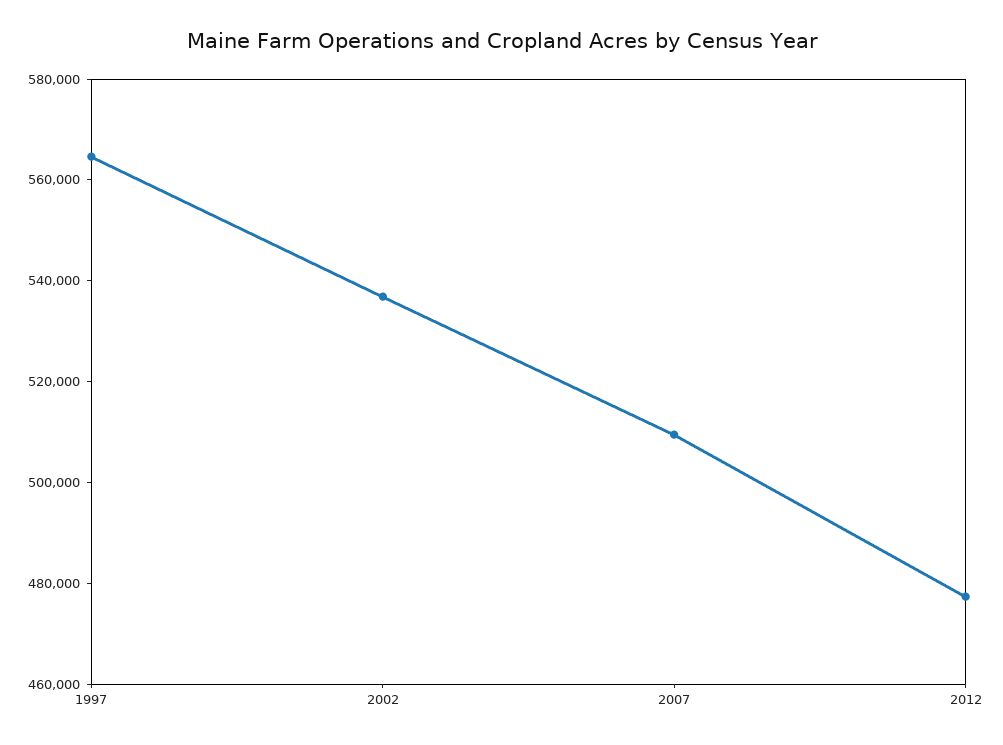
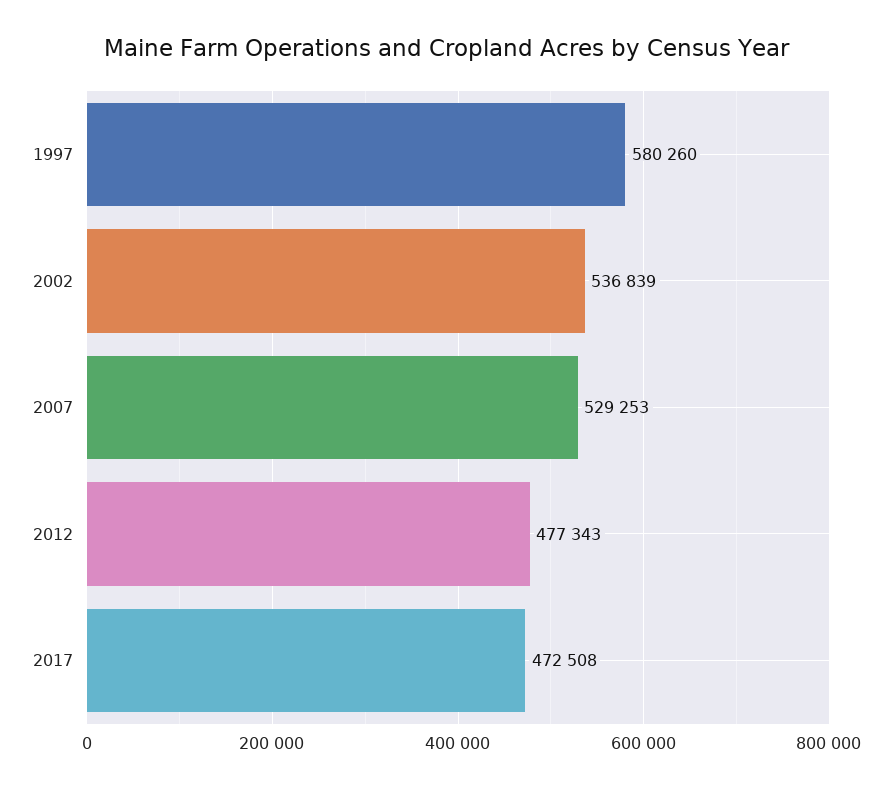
1997: 565000 -> 580260
2007: 510000 -> 529253
2017: none -> 472508

